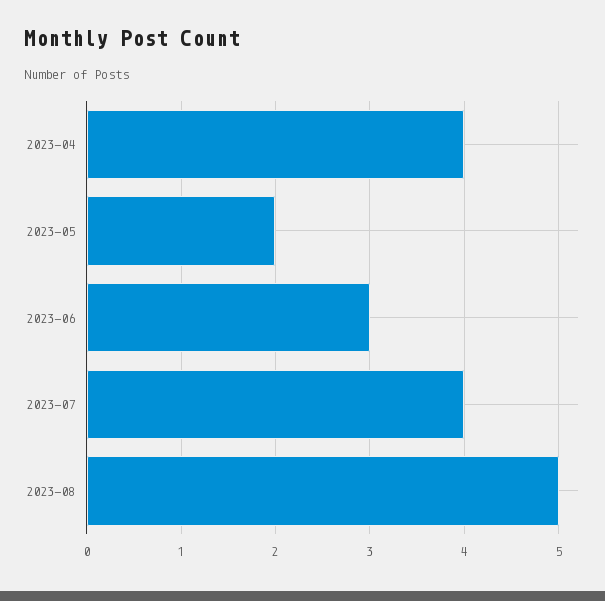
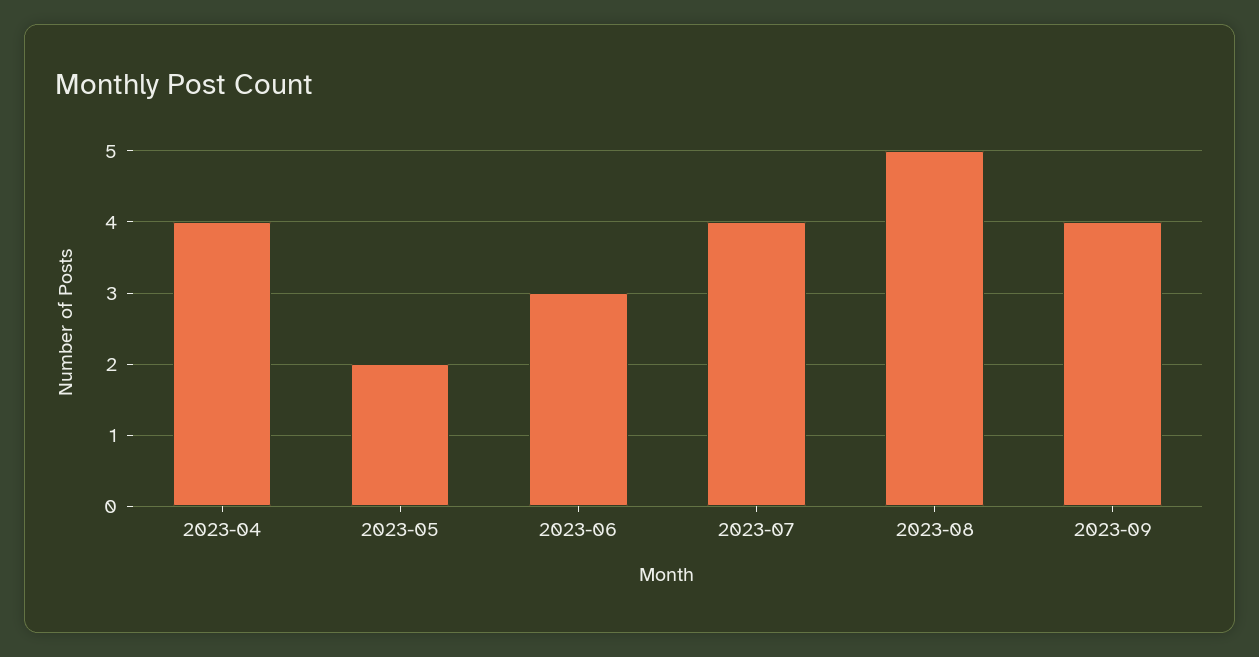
2023-09: none -> 4

